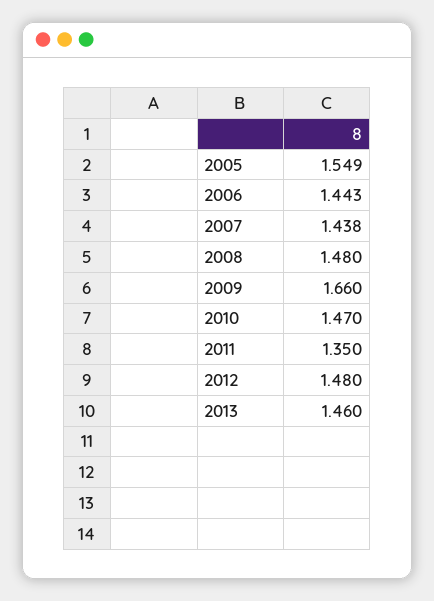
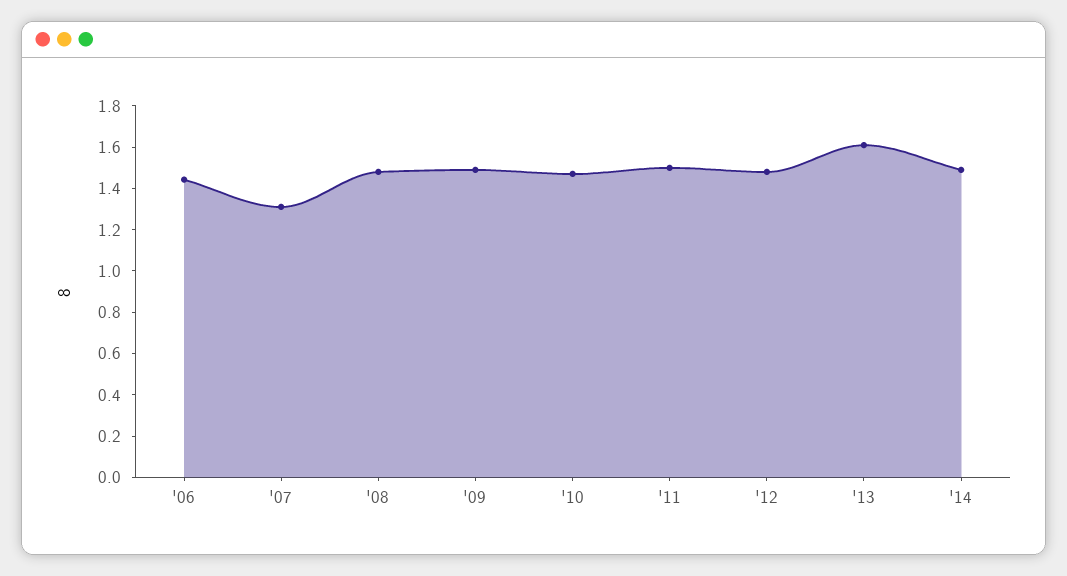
2005: 1.549 -> none
2007: 1.438 -> 1.3
2009: 1.66 -> 1.5
2011: 1.35 -> 1.5
2013: 1.46 -> 1.6
'14: none -> 1.5

